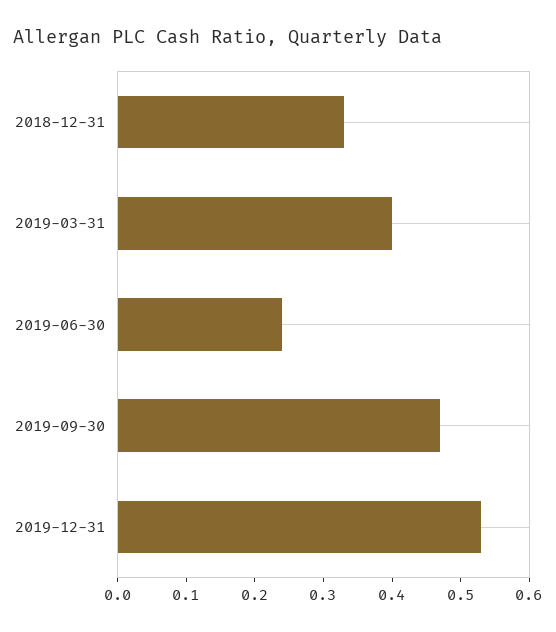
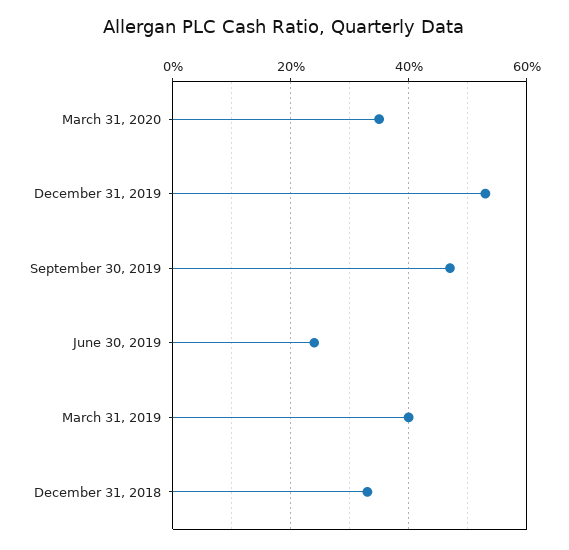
March 31, 2020: none -> 0.35

